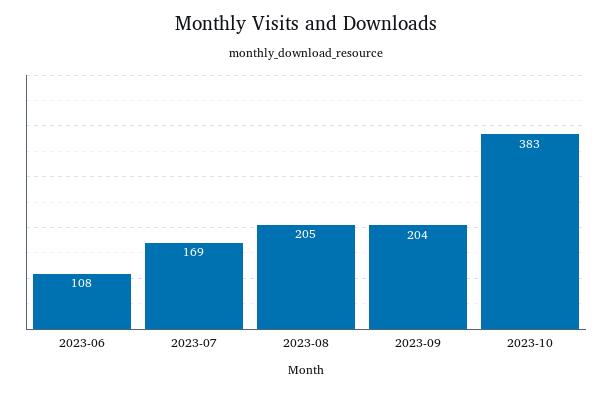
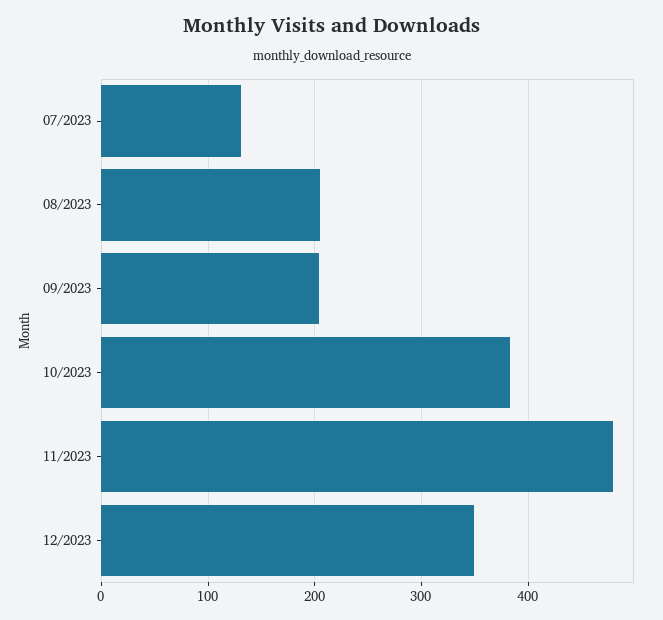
2023-06: 108 -> none
2023-07: 169 -> 130
11/2023: none -> 480
12/2023: none -> 350

